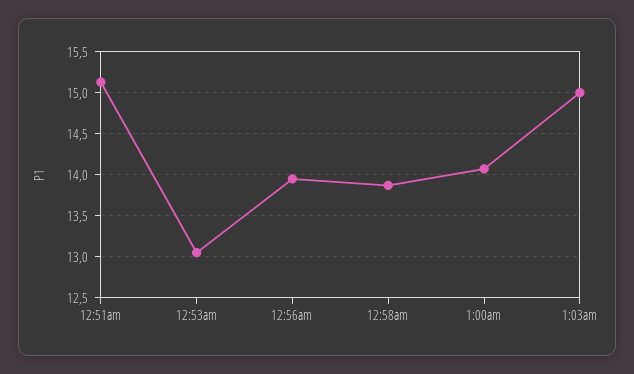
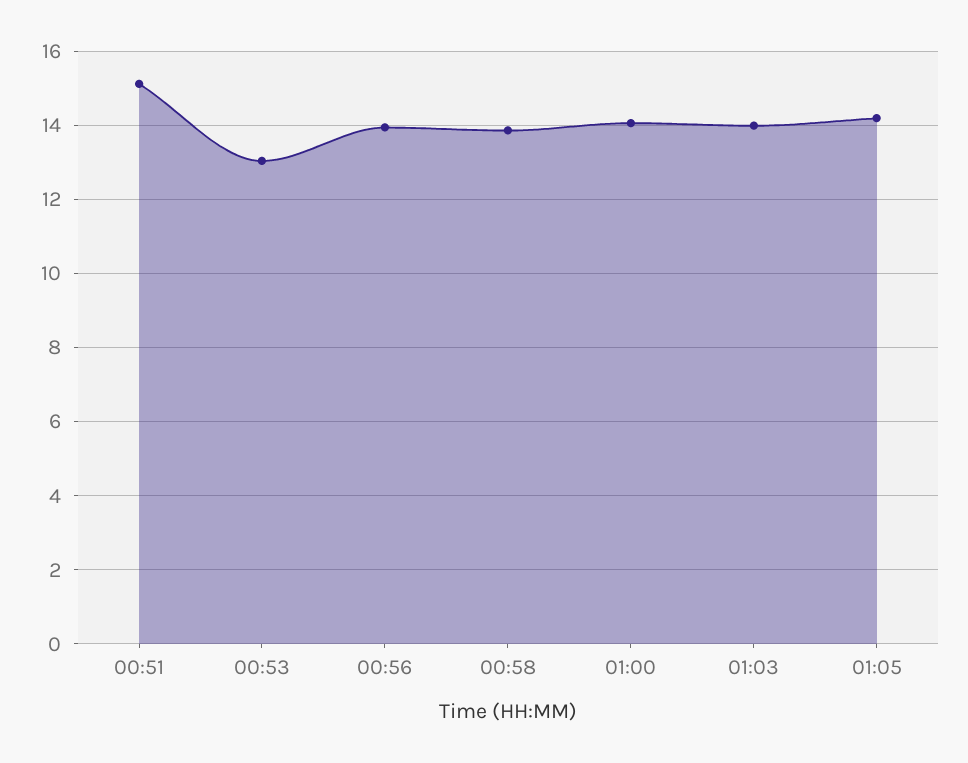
1:03am: 15 -> 14
01:05: none -> 14.2

